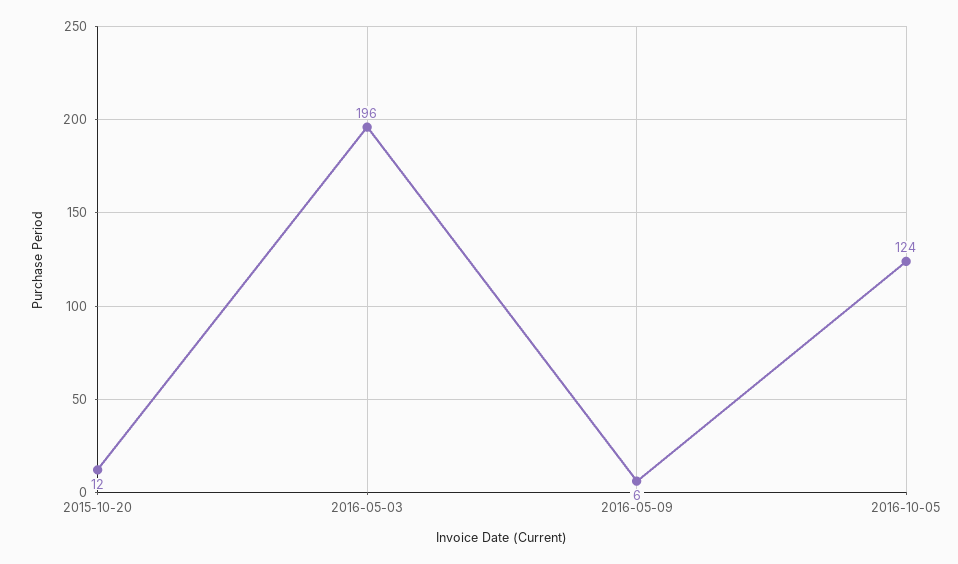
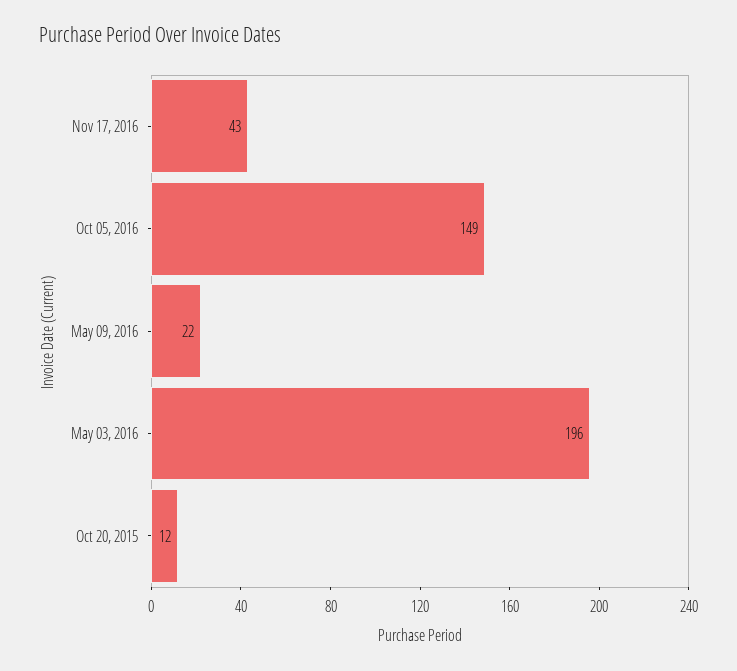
2016-05-09: 6 -> 22
2016-10-05: 124 -> 149
Nov 17, 2016: none -> 43

